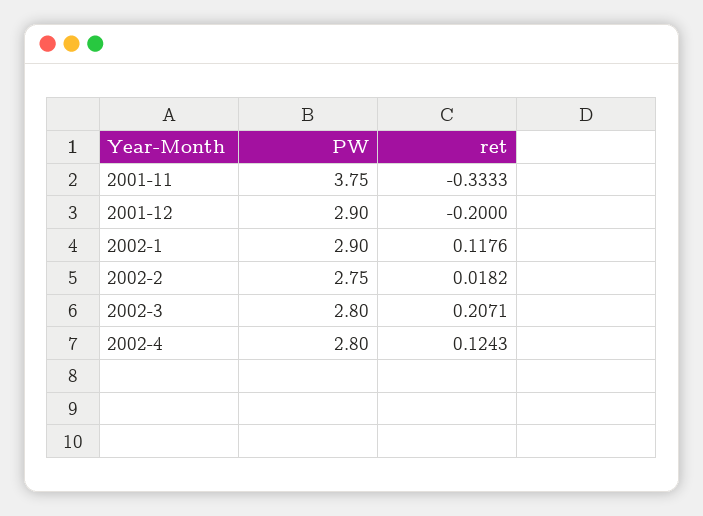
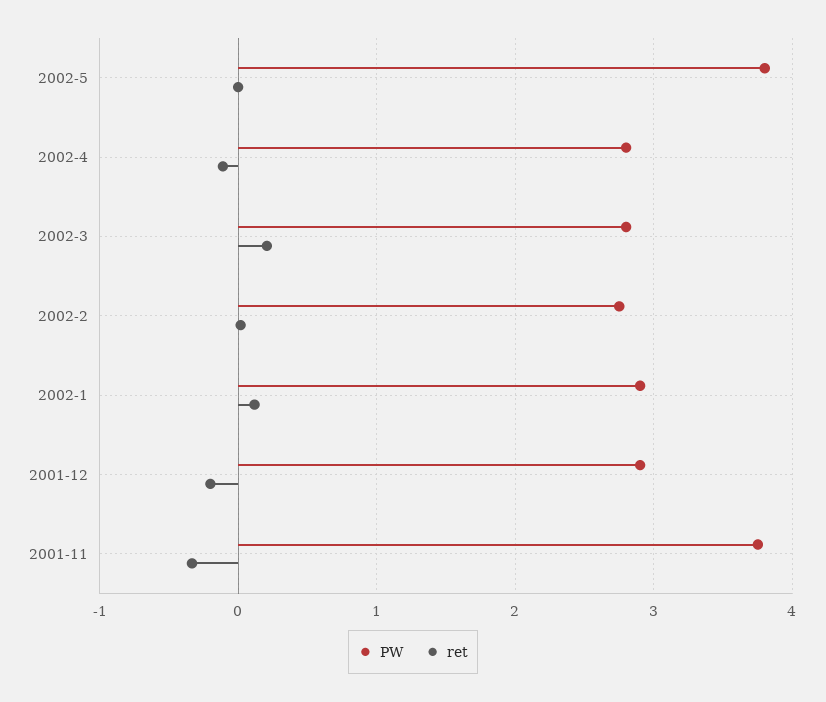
ret, 2002-4: 0.1243 -> -0.1
PW, 2002-5: none -> 3.8
ret, 2002-5: none -> 0

